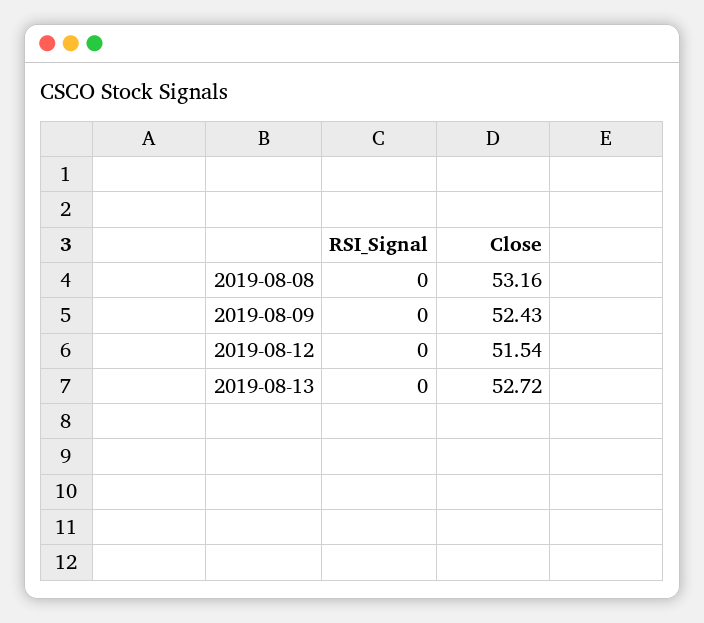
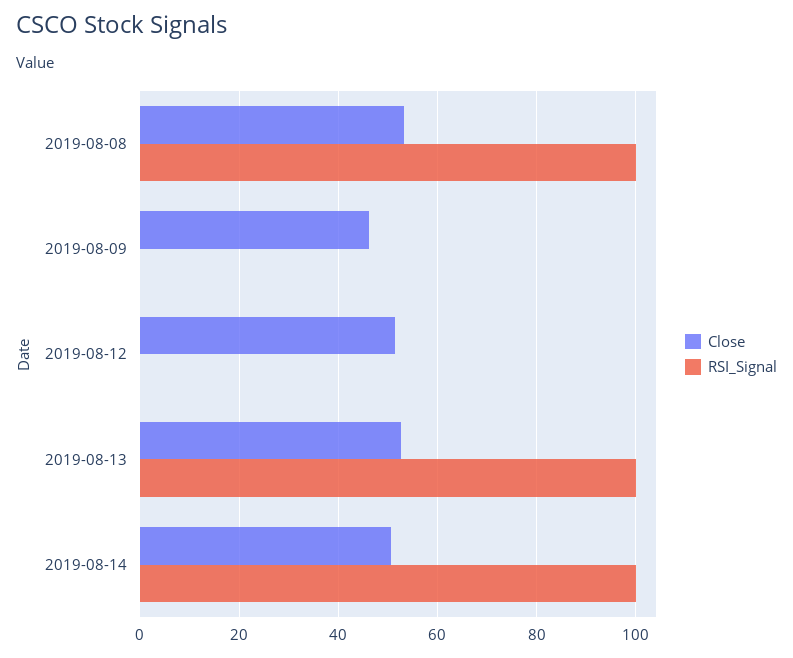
RSI_Signal, 2019-08-08: 0 -> 100
Close, 2019-08-09: 52.43 -> 46
RSI_Signal, 2019-08-13: 0 -> 100
Close, 2019-08-14: none -> 50
RSI_Signal, 2019-08-14: none -> 100

